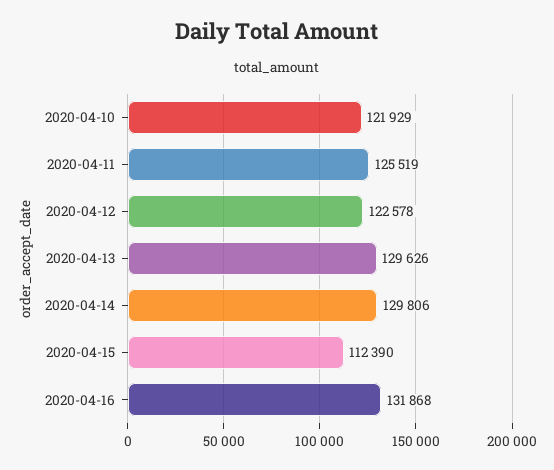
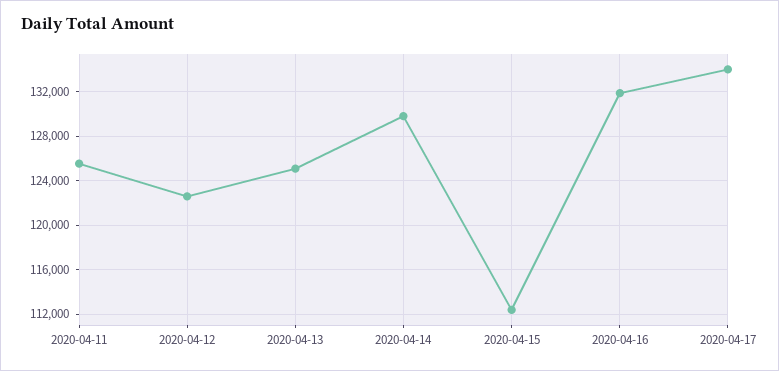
2020-04-10: 121929 -> none
2020-04-13: 129626 -> 125000
2020-04-17: none -> 134000

